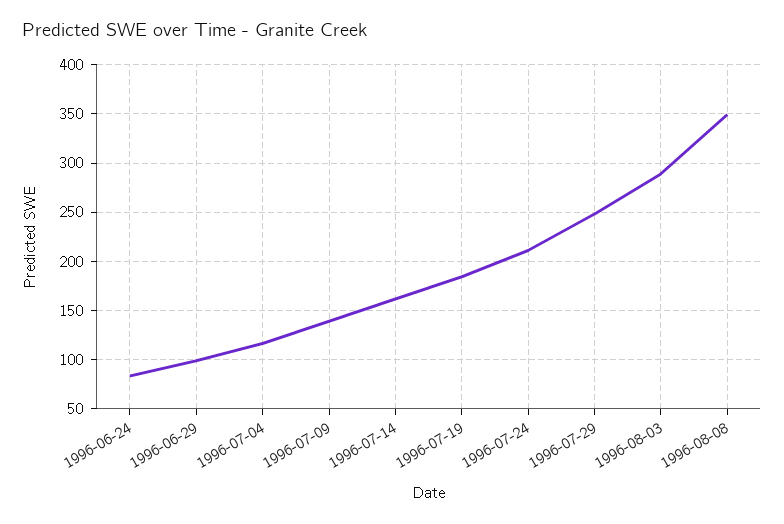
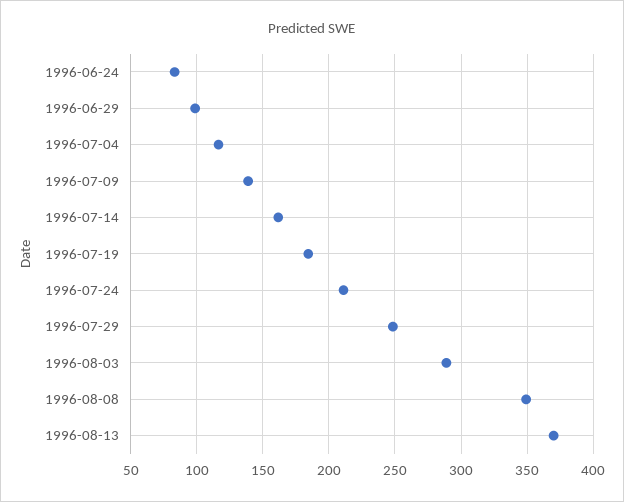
1996-08-13: none -> 370

